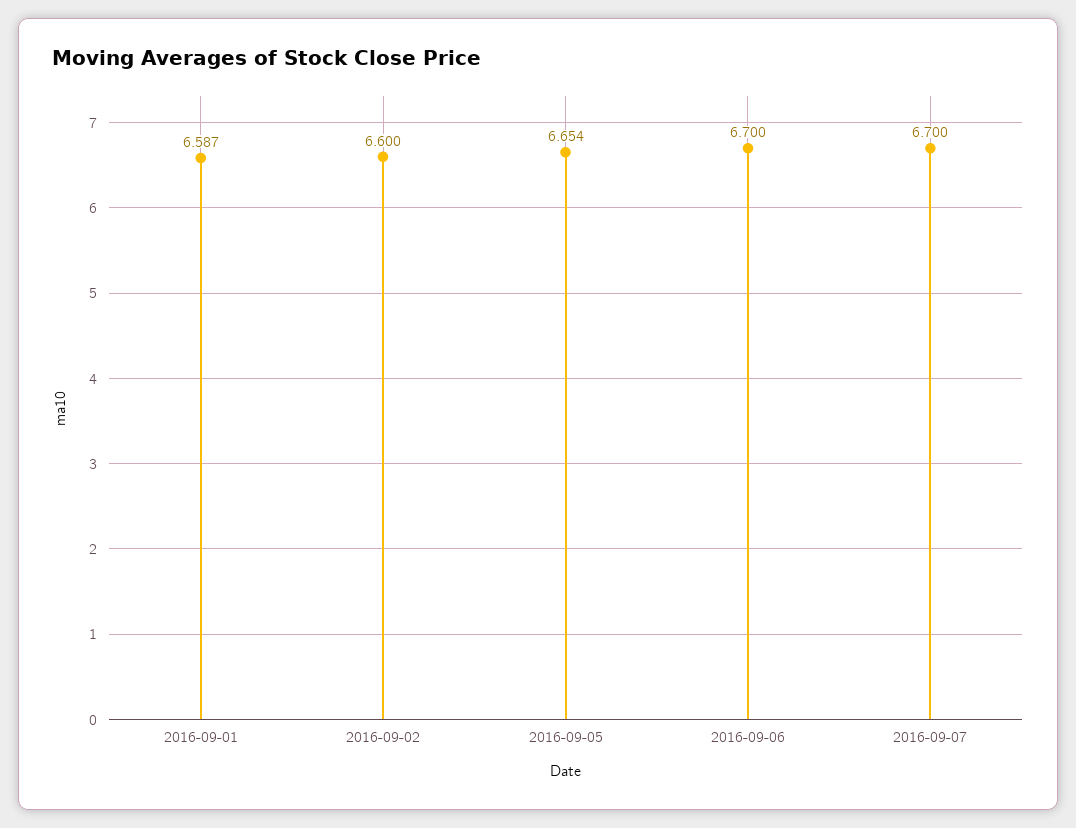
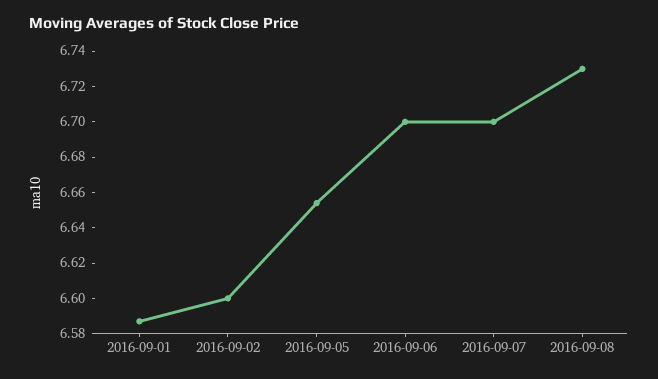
2016-09-08: none -> 6.73

